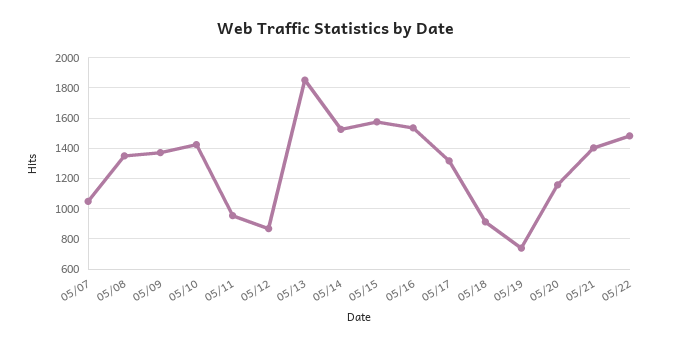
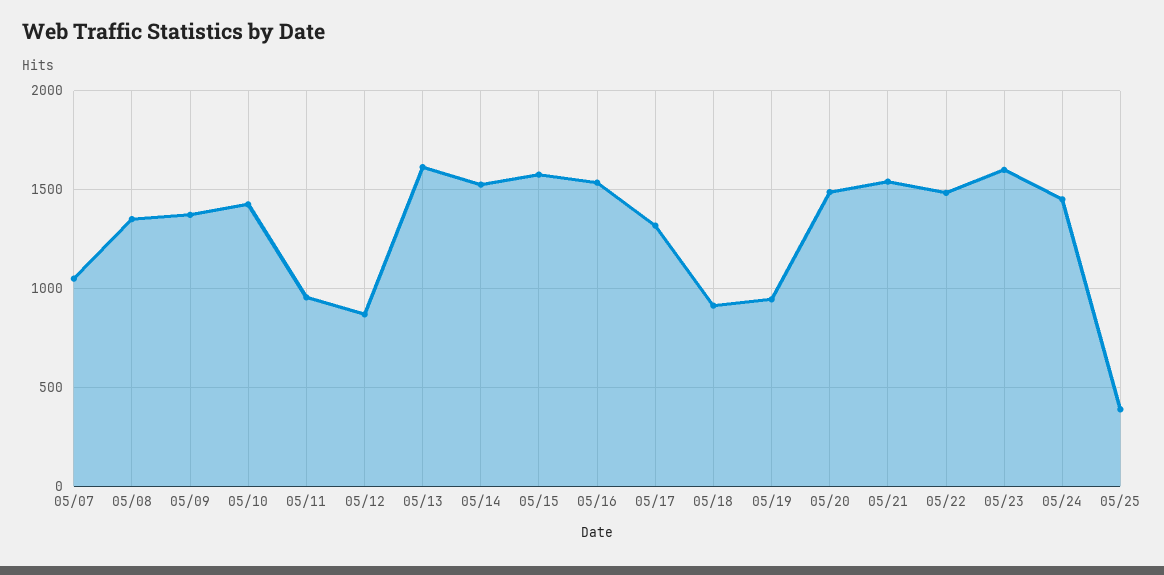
05/13: 1850 -> 1600
05/19: 750 -> 950
05/20: 1150 -> 1500
05/21: 1400 -> 1550
05/23: none -> 1600
05/24: none -> 1450
05/25: none -> 400

